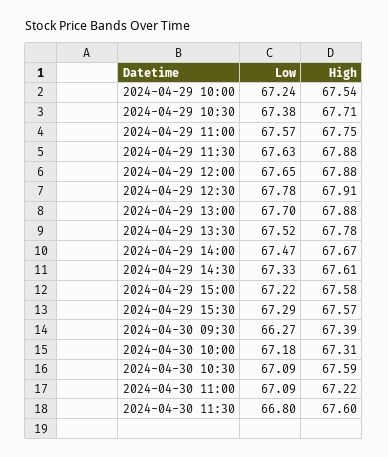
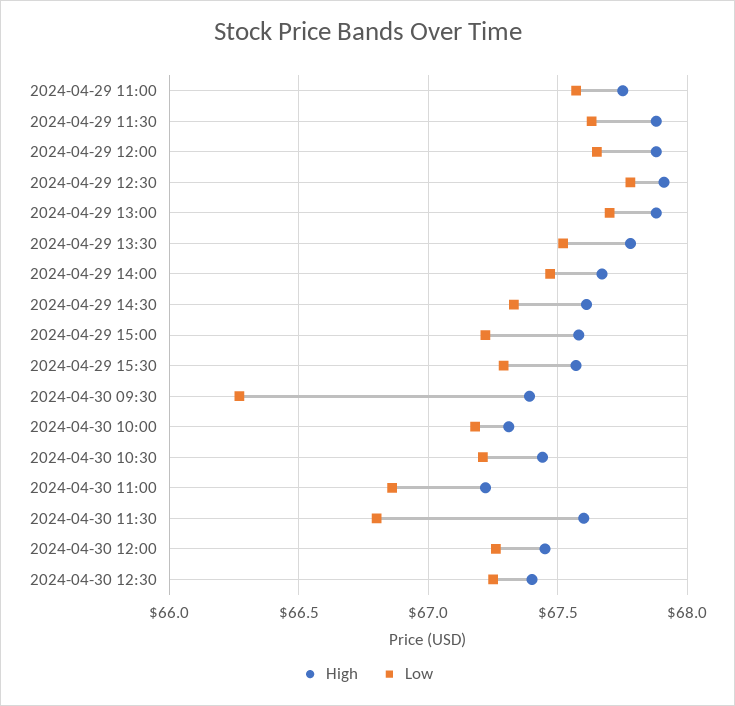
Low, 2024-04-29 10:00: 67.24 -> none
High, 2024-04-29 10:00: 67.54 -> none
Low, 2024-04-29 10:30: 67.38 -> none
High, 2024-04-29 10:30: 67.71 -> none
Low, 2024-04-30 10:30: 67.09 -> 67.2
High, 2024-04-30 10:30: 67.59 -> 67.45
Low, 2024-04-30 11:00: 67.09 -> 66.85
High, 2024-04-30 12:00: none -> 67.45
Low, 2024-04-30 12:00: none -> 67.25
High, 2024-04-30 12:30: none -> 67.4
Low, 2024-04-30 12:30: none -> 67.25

